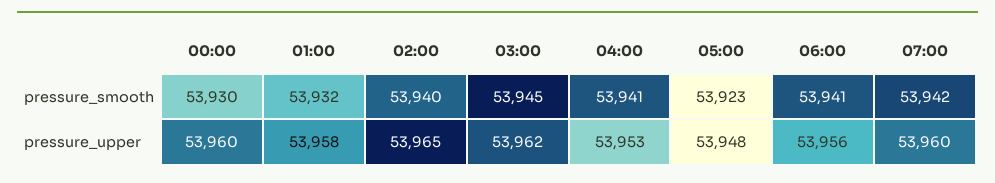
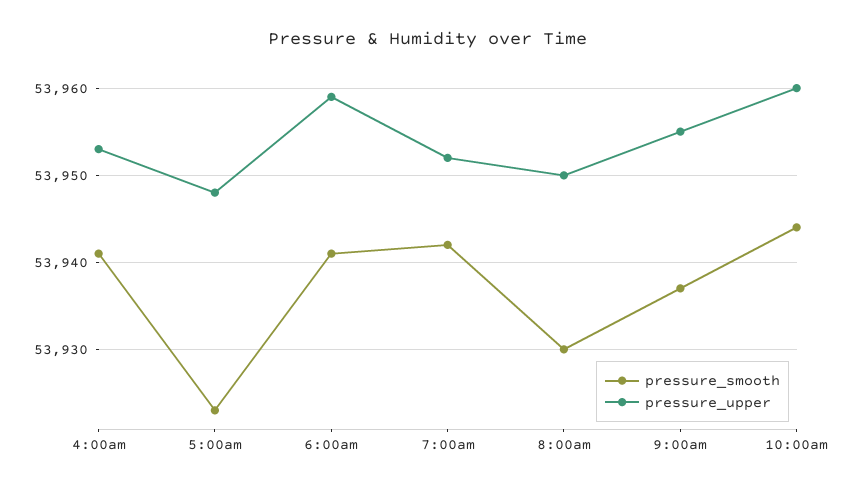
pressure_smooth, 00:00: 53930 -> none
pressure_smooth, 01:00: 53932 -> none
pressure_smooth, 02:00: 53940 -> none
pressure_smooth, 03:00: 53945 -> none
pressure_upper, 00:00: 53960 -> none
pressure_upper, 01:00: 53958 -> none
pressure_upper, 02:00: 53965 -> none
pressure_upper, 03:00: 53962 -> none
pressure_upper, 06:00: 53956 -> 53959
pressure_upper, 07:00: 53960 -> 53952
pressure_smooth, 8:00am: none -> 53930
pressure_upper, 8:00am: none -> 53950
pressure_smooth, 9:00am: none -> 53937
pressure_upper, 9:00am: none -> 53955
pressure_smooth, 10:00am: none -> 53944
pressure_upper, 10:00am: none -> 53960

